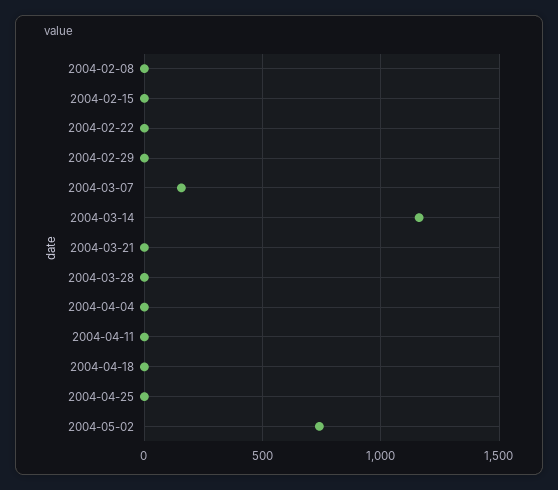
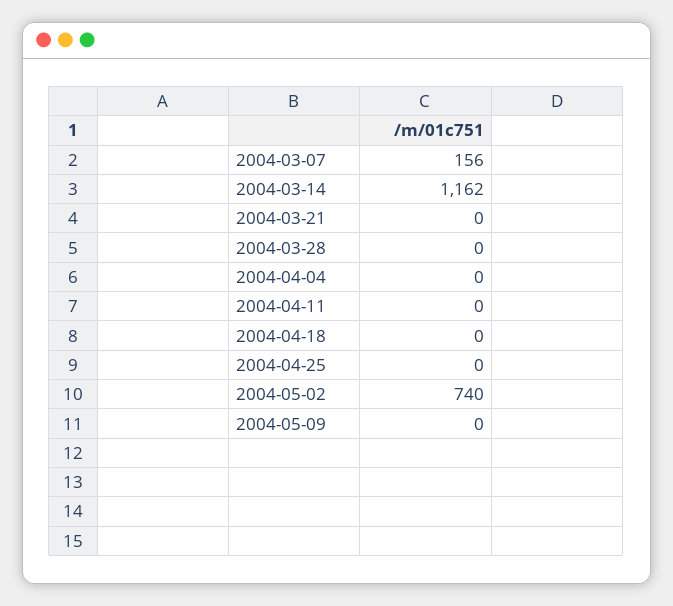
2004-02-08: 0 -> none
2004-02-15: 0 -> none
2004-02-22: 0 -> none
2004-02-29: 0 -> none
2004-05-09: none -> 0

